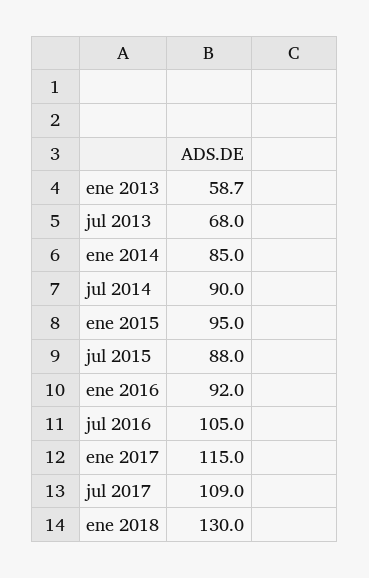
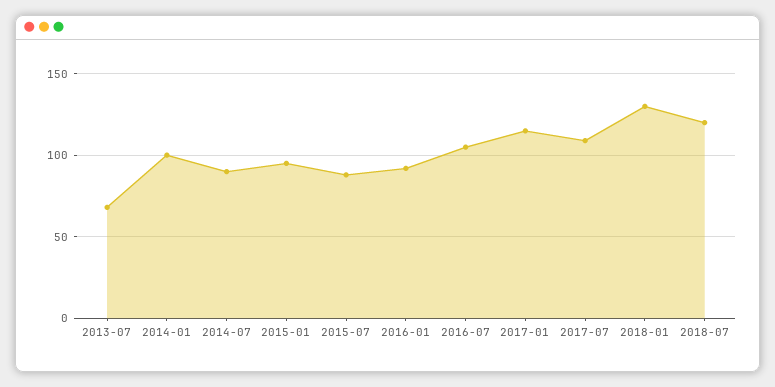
ene 2013: 58.7 -> none
ene 2014: 85 -> 100
2018-07: none -> 120

